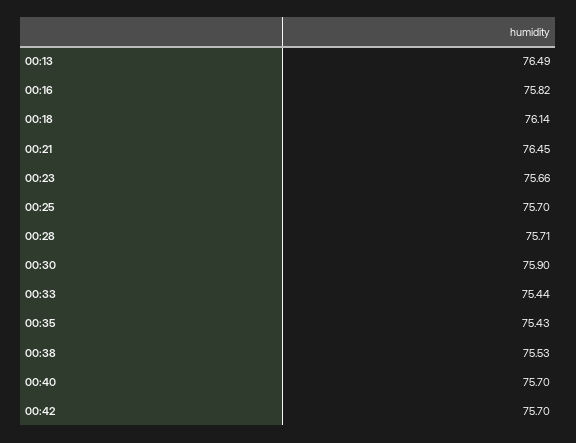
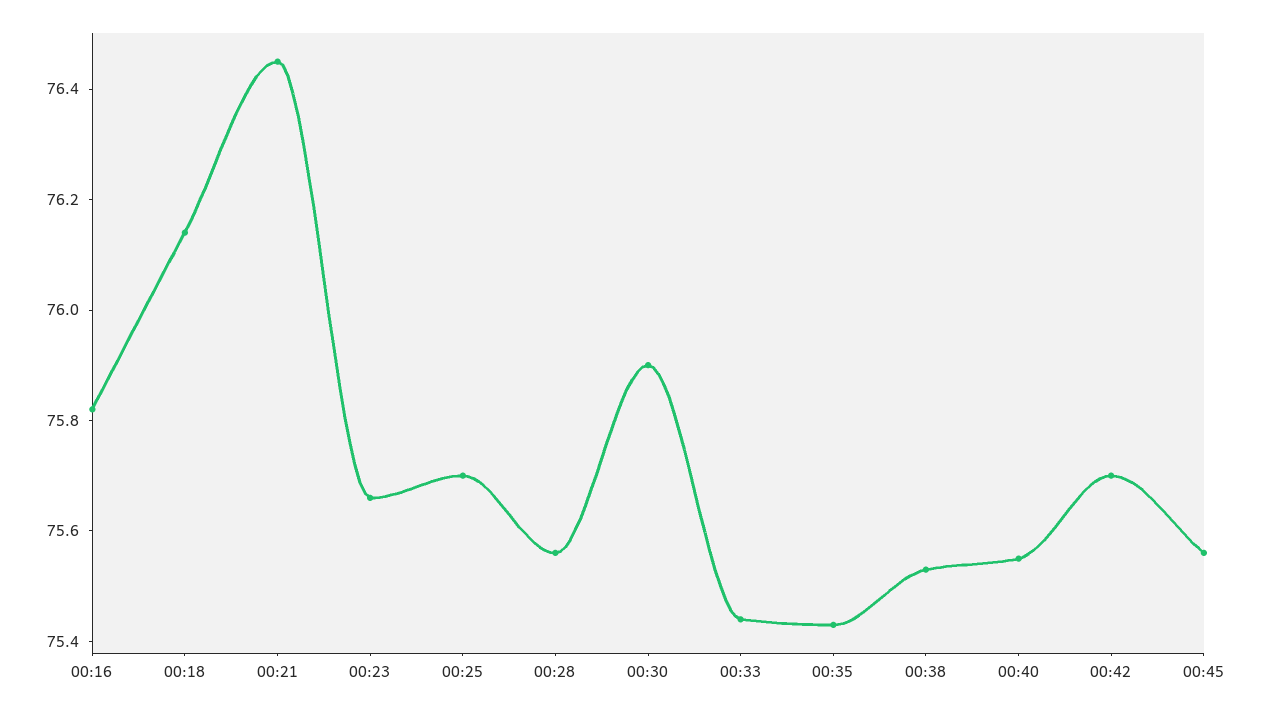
00:13: 76.49 -> none
00:28: 75.71 -> 75.55
00:40: 75.7 -> 75.55
00:45: none -> 75.55

